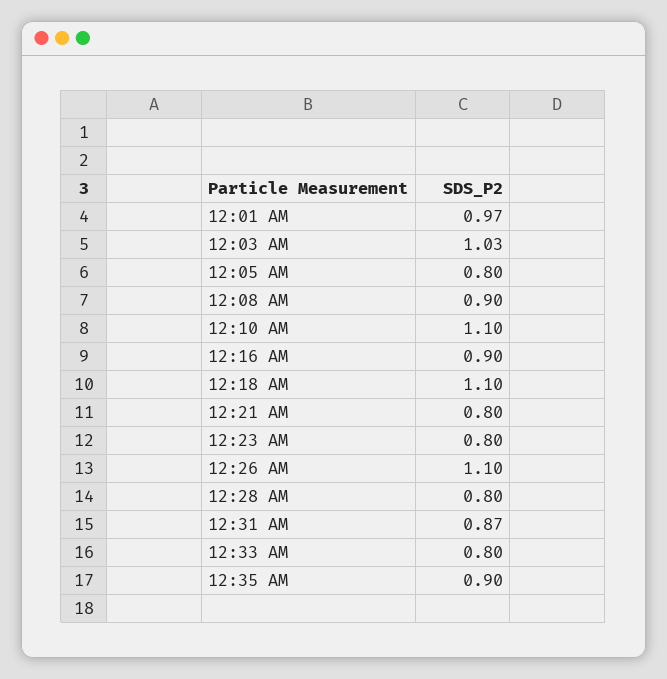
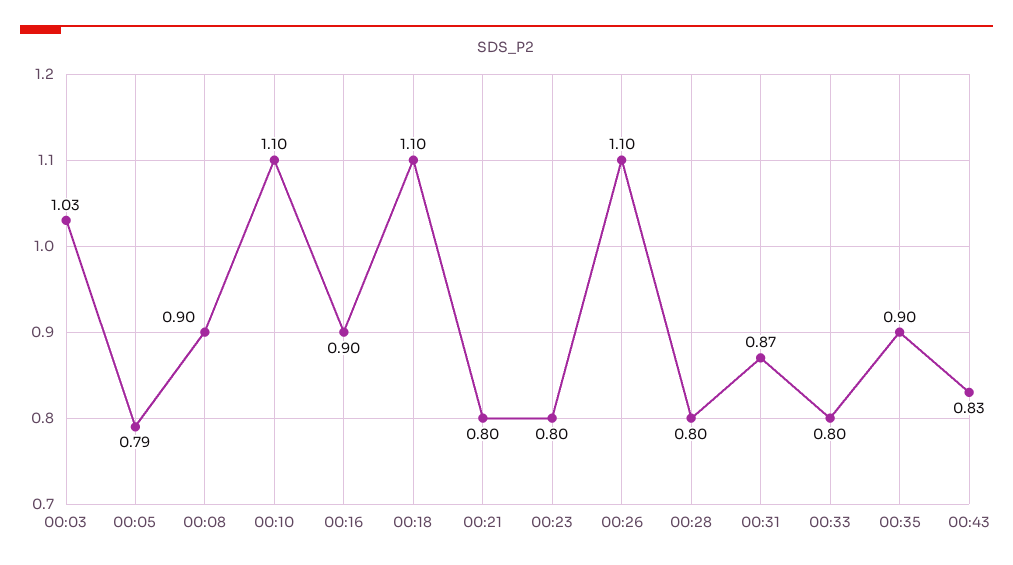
12:01 AM: 0.97 -> none
12:05 AM: 0.8 -> 0.79
00:43: none -> 0.83

